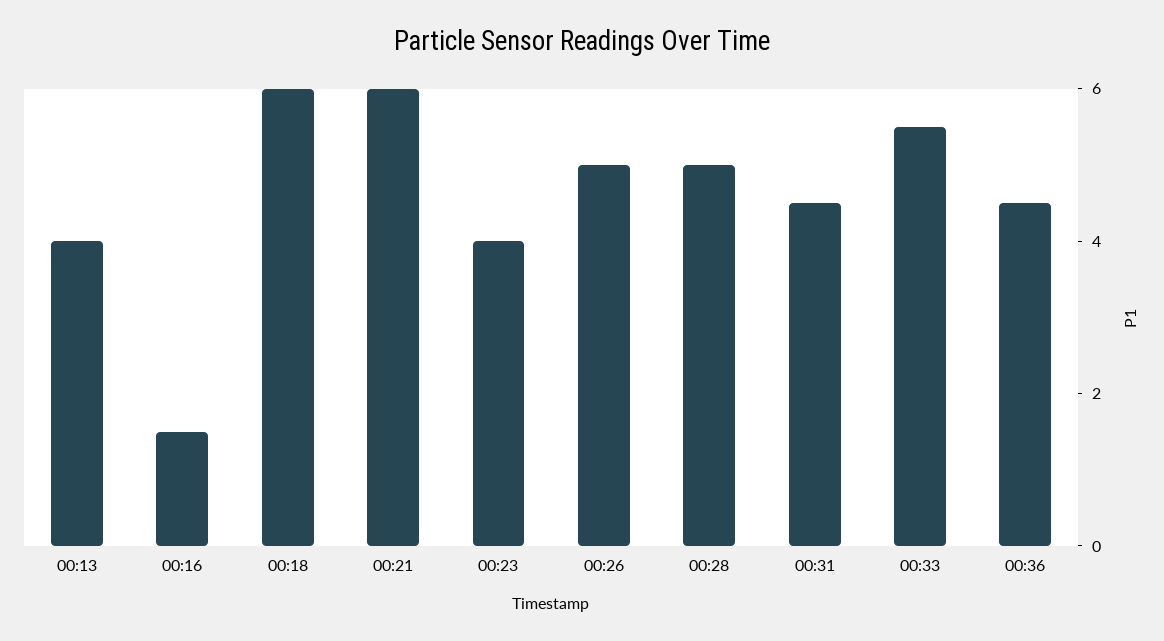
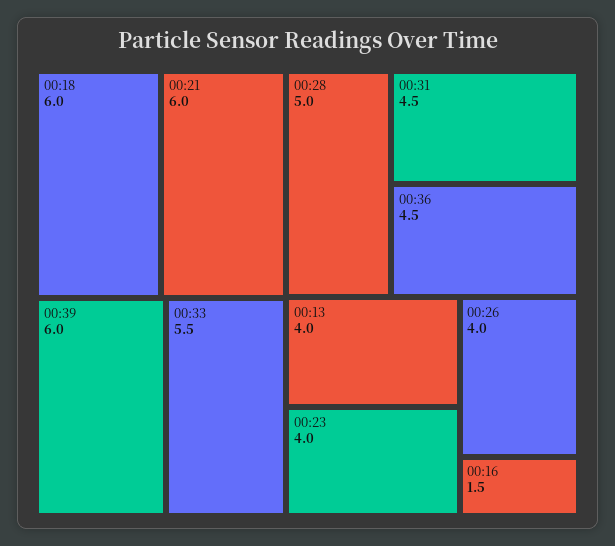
00:26: 5 -> 4
00:39: none -> 6

